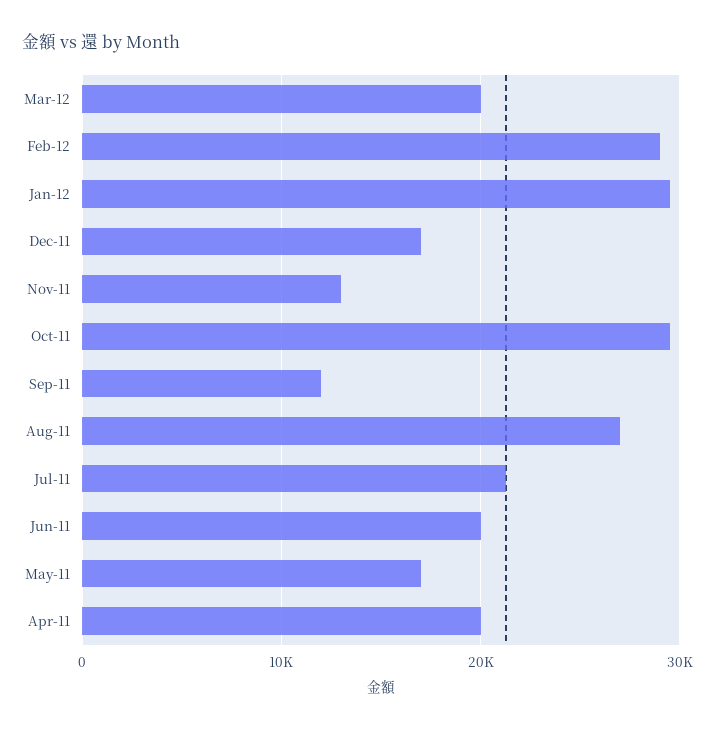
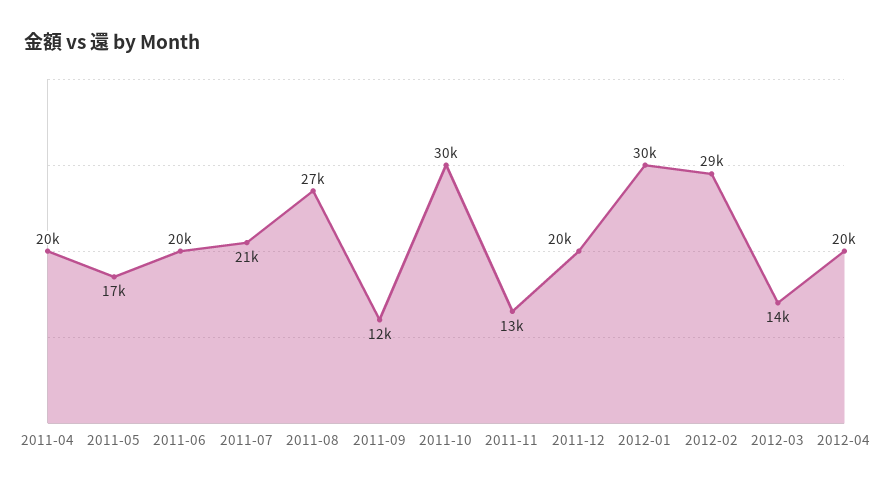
Mar-12: 20000 -> 14000
Dec-11: 17000 -> 20000
2012-04: none -> 20000

